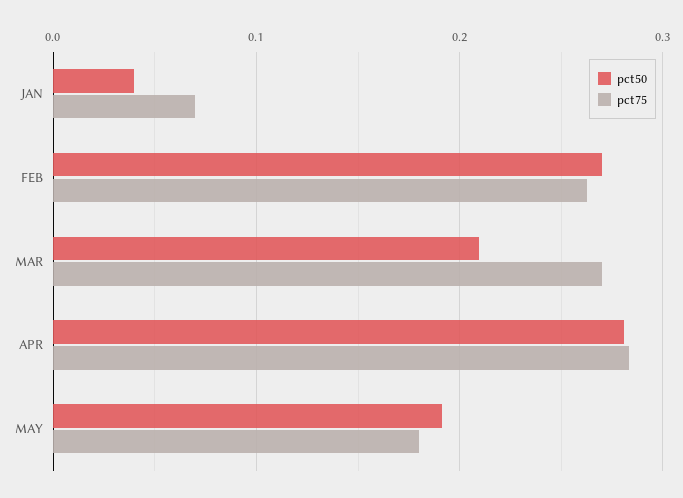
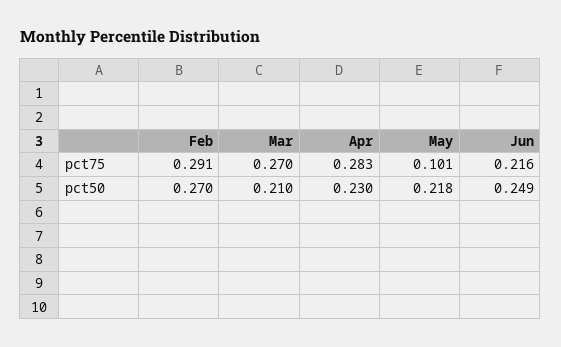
pct50, JAN: 0.04 -> none
pct75, JAN: 0.07 -> none
pct75, FEB: 0.26 -> 0.291
pct50, APR: 0.28 -> 0.23
pct50, MAY: 0.19 -> 0.218
pct75, MAY: 0.18 -> 0.101
pct75, Jun: none -> 0.216
pct50, Jun: none -> 0.249

